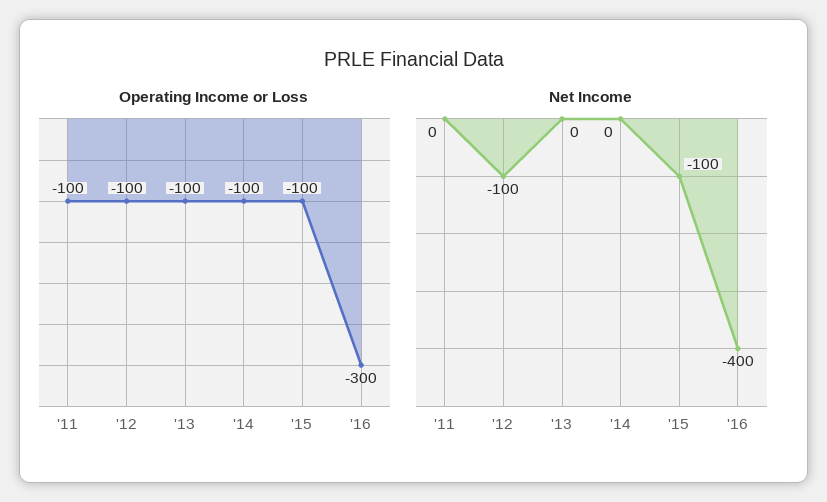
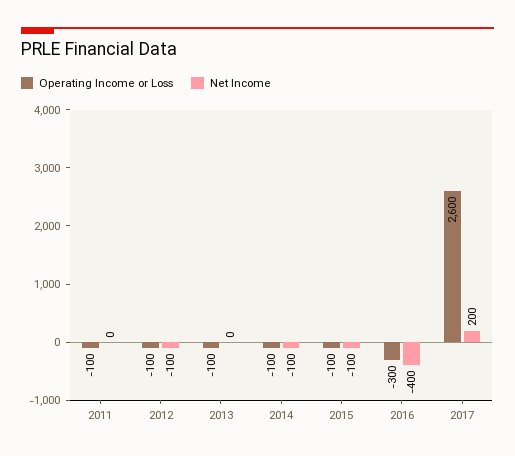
Net Income, '14: 0 -> -100
Operating Income or Loss, 2017: none -> 2600
Net Income, 2017: none -> 200

